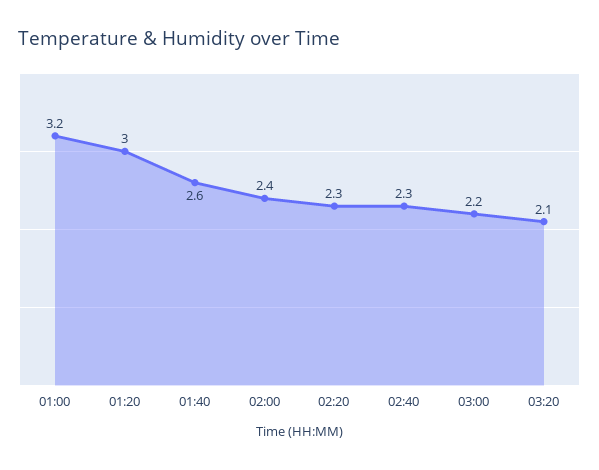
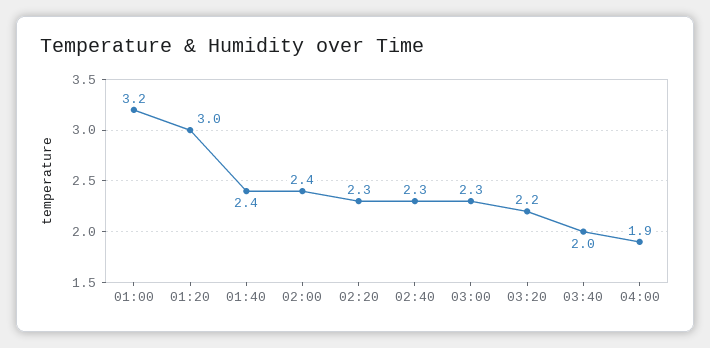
01:40: 2.6 -> 2.4
03:00: 2.2 -> 2.3
03:20: 2.1 -> 2.2
03:40: none -> 2
04:00: none -> 1.9

